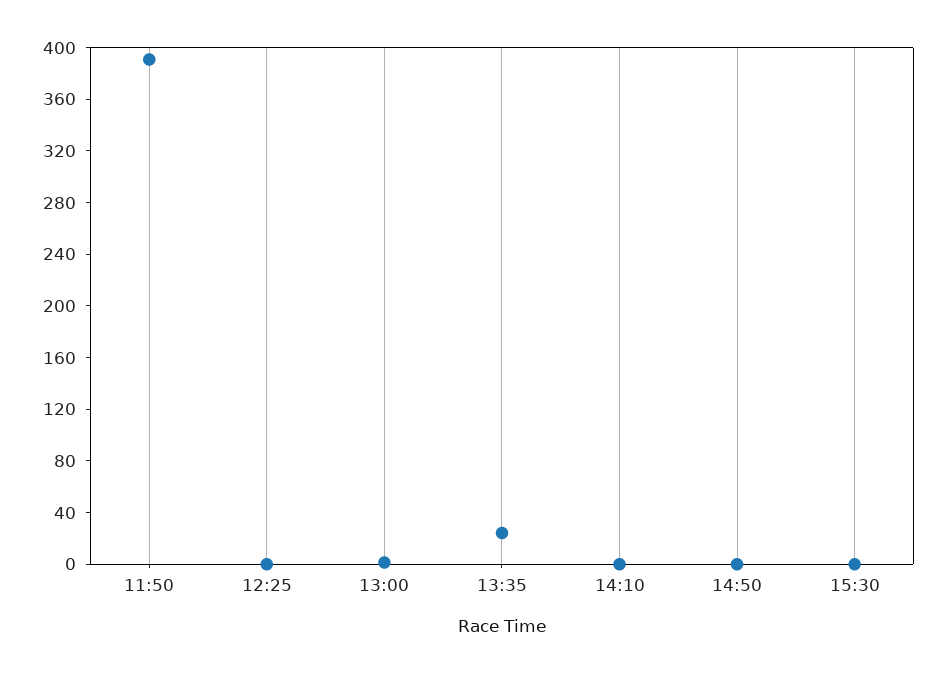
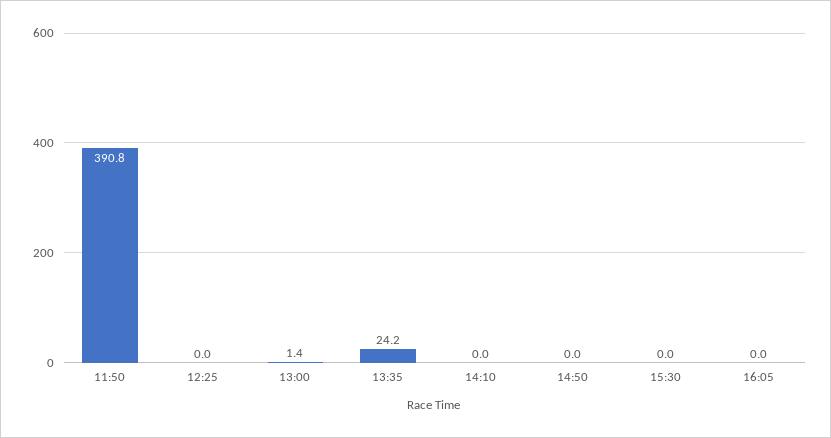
16:05: none -> 0

